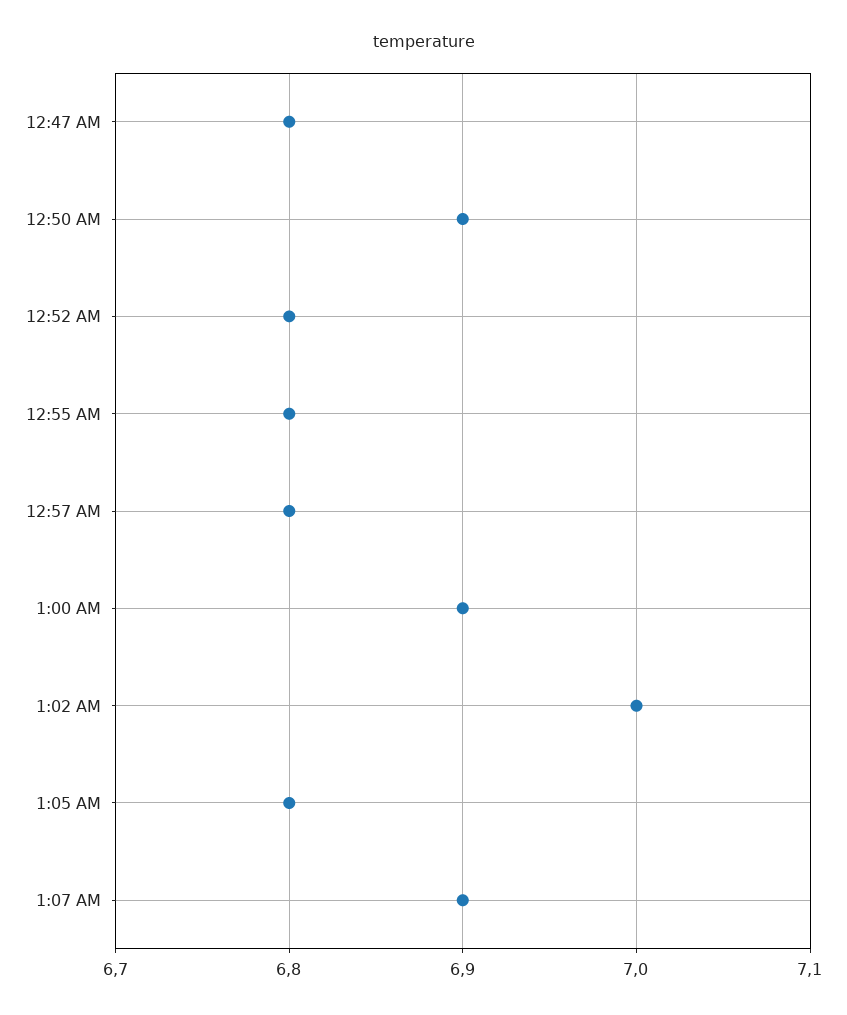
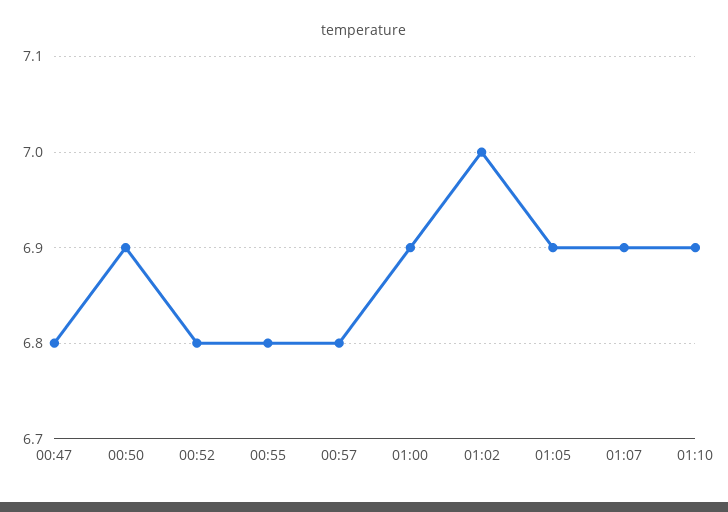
1:05 AM: 6.8 -> 6.9
01:10: none -> 6.9

